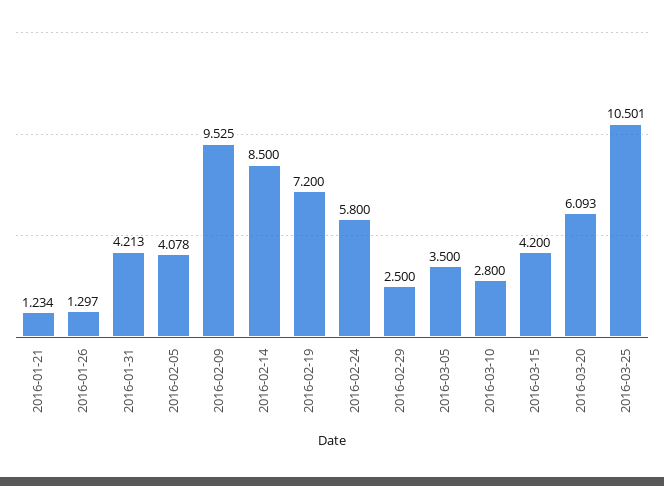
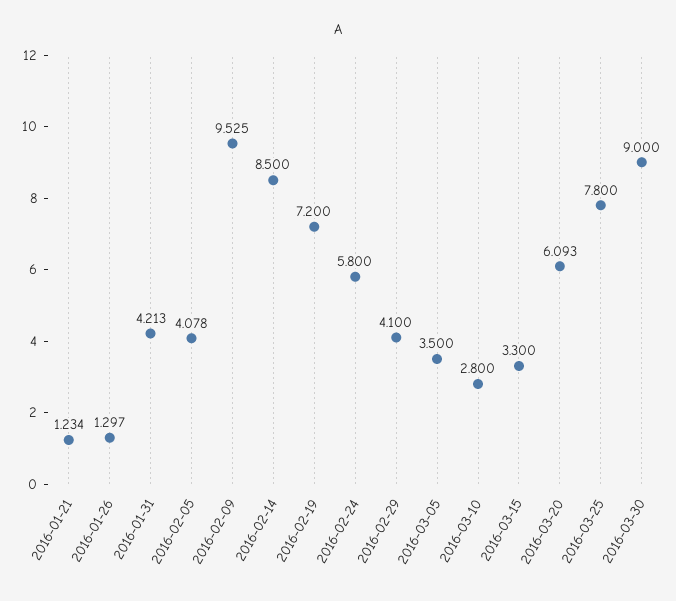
2016-02-29: 2.5 -> 4.1
2016-03-15: 4.2 -> 3.3
2016-03-25: 10.501 -> 7.8
2016-03-30: none -> 9

